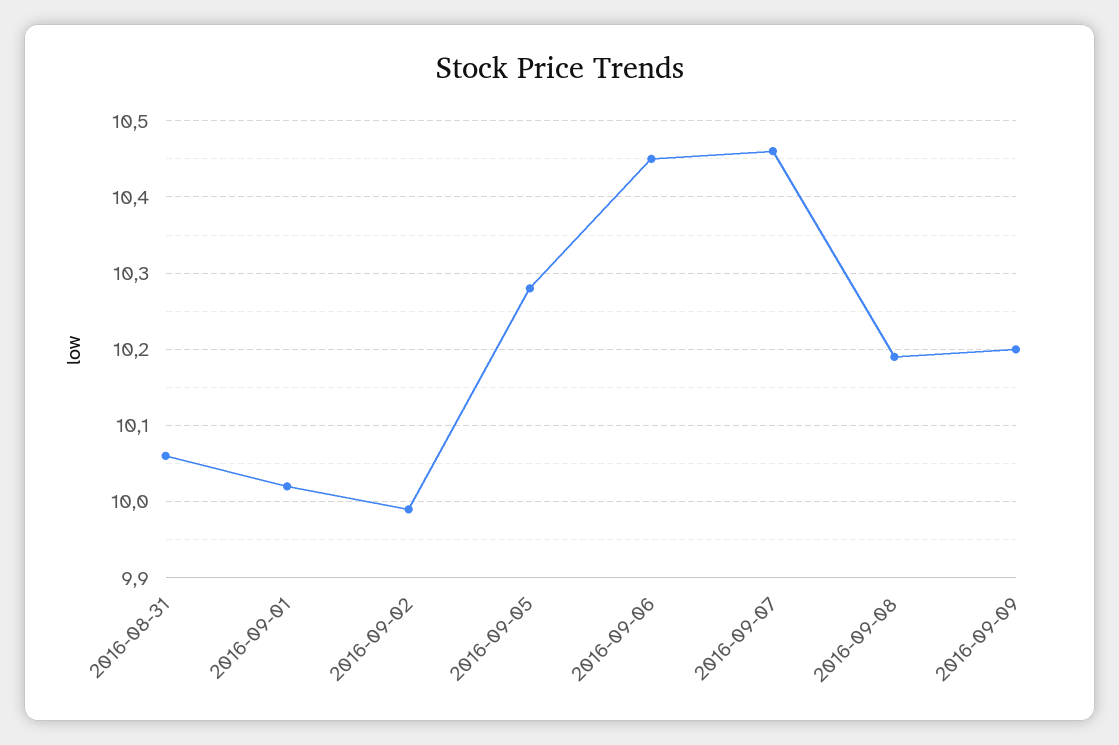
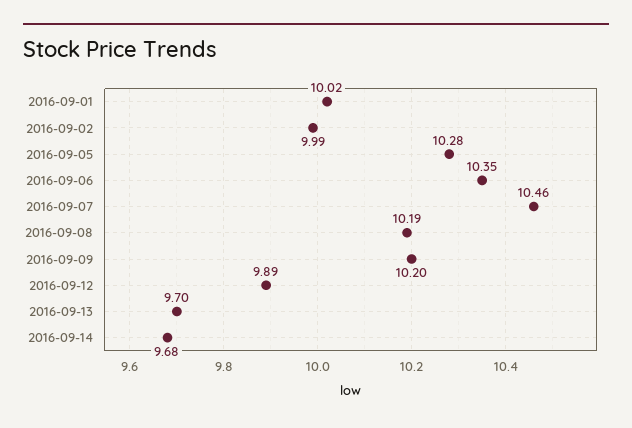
2016-08-31: 10.06 -> none
2016-09-06: 10.45 -> 10.35
2016-09-12: none -> 9.89
2016-09-13: none -> 9.7
2016-09-14: none -> 9.68

